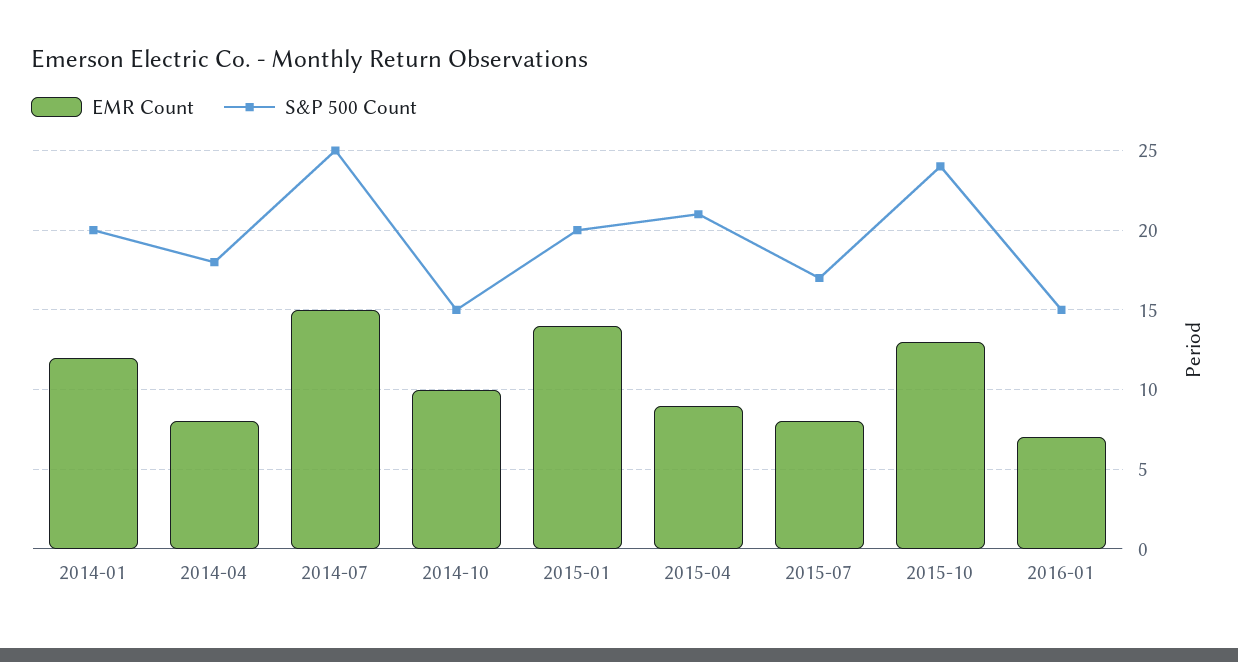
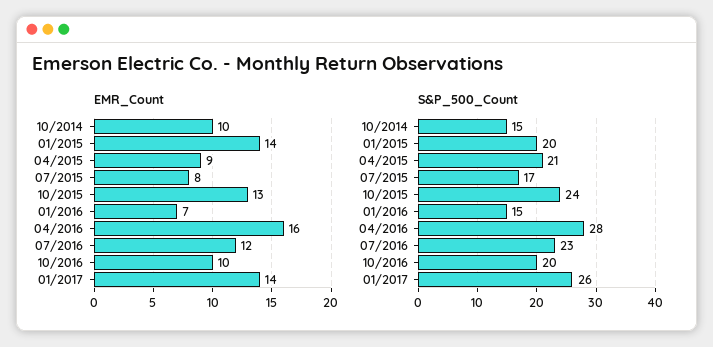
EMR Count, 2014-01: 12 -> none
S&P 500 Count, 2014-01: 20 -> none
EMR Count, 2014-04: 8 -> none
S&P 500 Count, 2014-04: 18 -> none
EMR Count, 2014-07: 15 -> none
S&P 500 Count, 2014-07: 25 -> none
EMR Count, 04/2016: none -> 16
EMR Count, 07/2016: none -> 12
EMR Count, 10/2016: none -> 10
EMR Count, 01/2017: none -> 14
S&P 500 Count, 04/2016: none -> 28
S&P 500 Count, 07/2016: none -> 23
S&P 500 Count, 10/2016: none -> 20
S&P 500 Count, 01/2017: none -> 26

